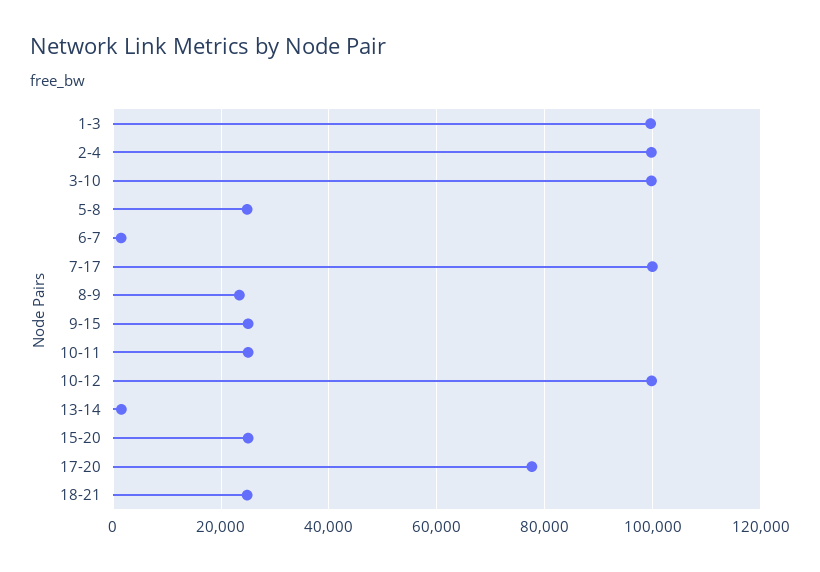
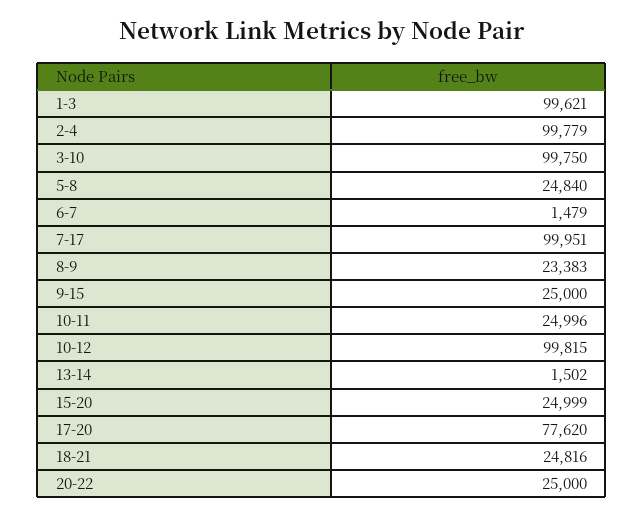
20-22: none -> 25000

